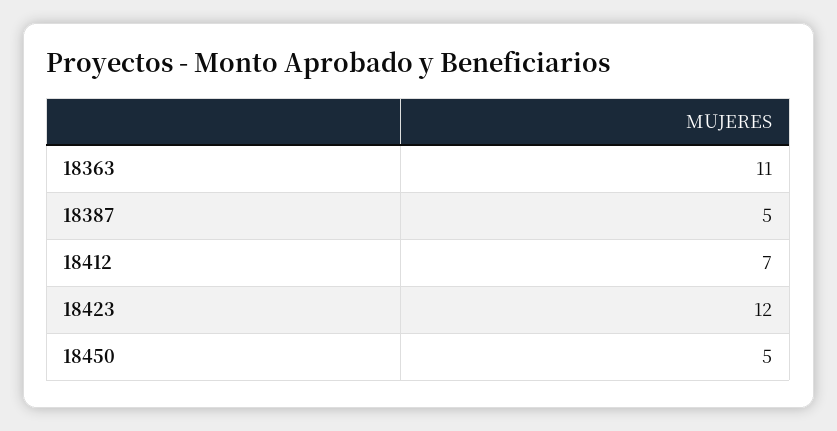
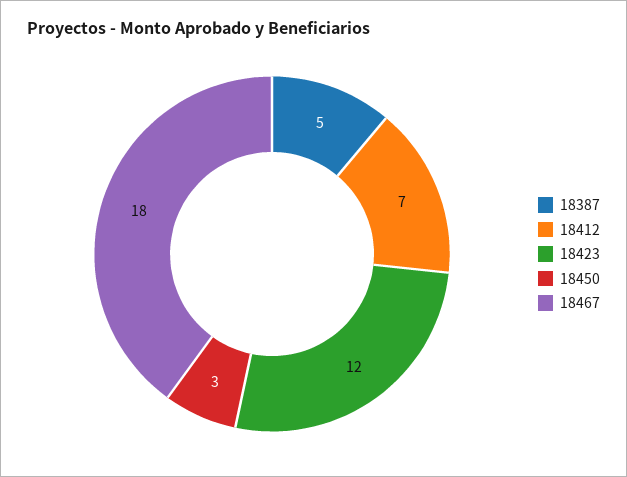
18363: 11 -> none
18450: 5 -> 3
18467: none -> 18

